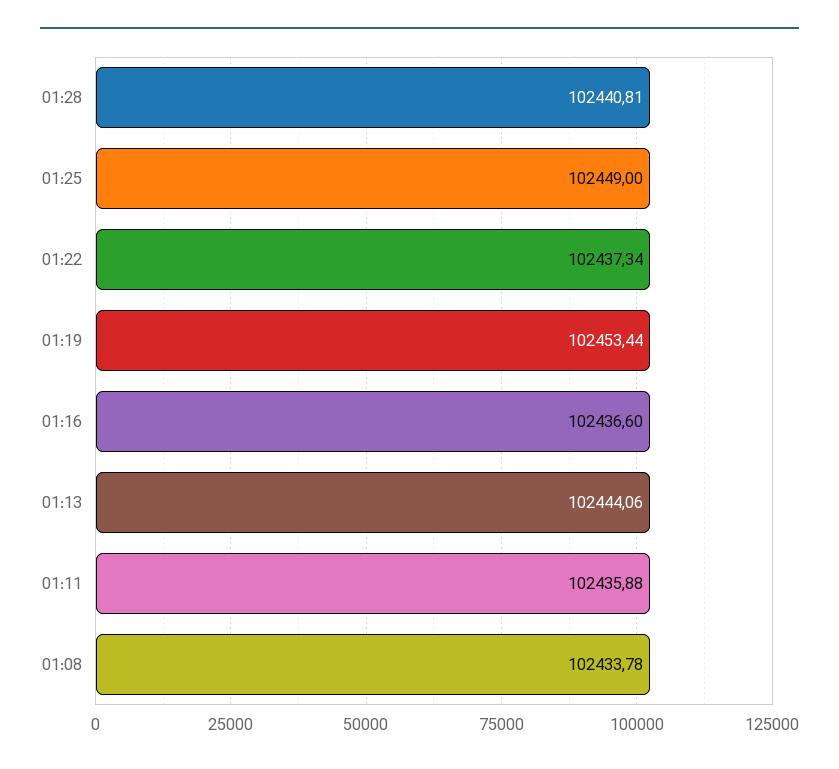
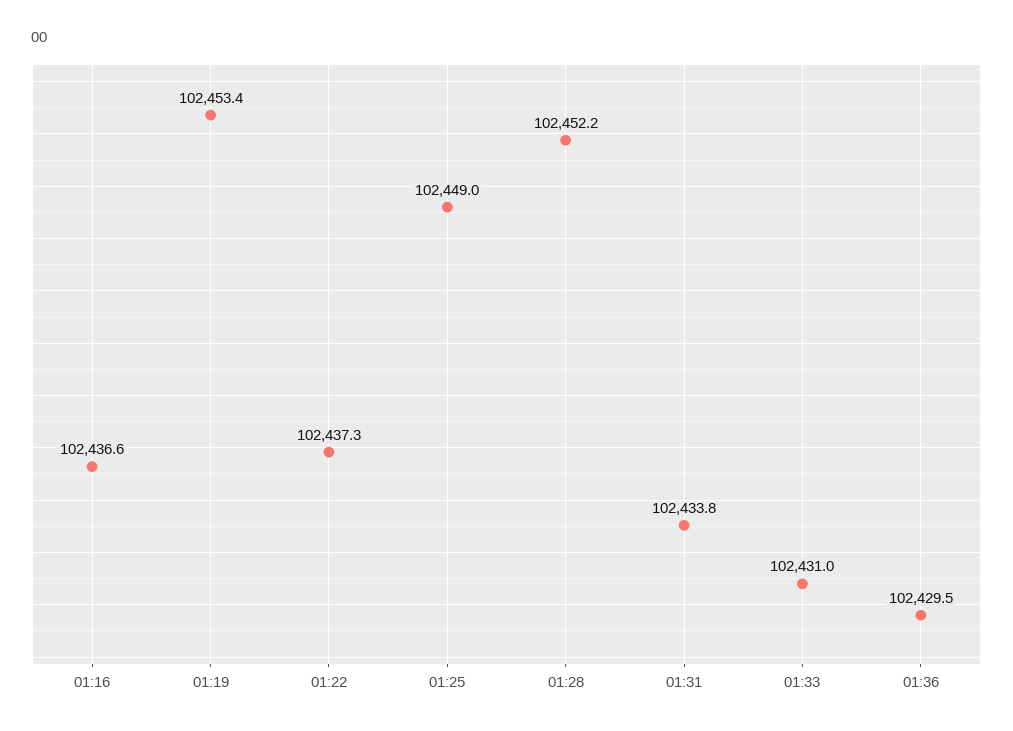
01:28: 102440.81 -> 102452.2
01:13: 102444.06 -> none
01:11: 102435.88 -> none
01:08: 102433.78 -> none
01:31: none -> 102433.8
01:33: none -> 102431
01:36: none -> 102429.5

